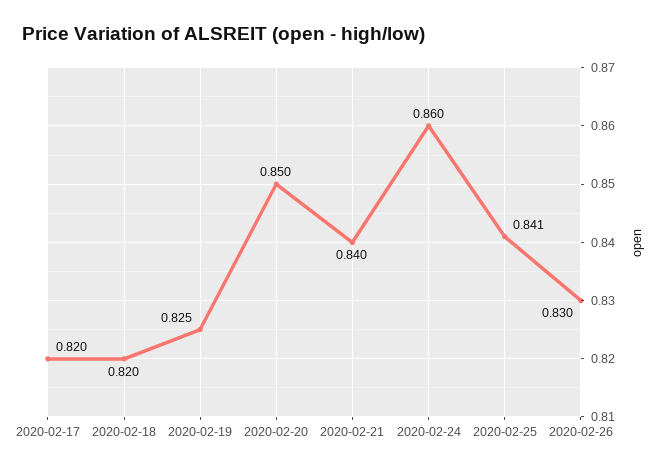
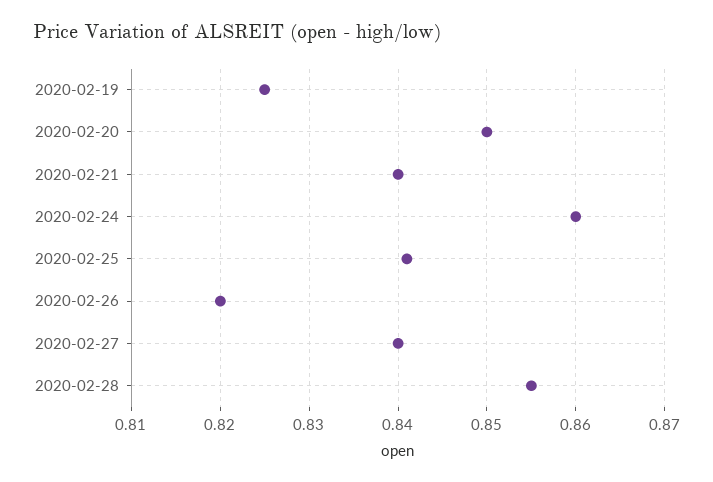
2020-02-17: 0.82 -> none
2020-02-18: 0.82 -> none
2020-02-26: 0.83 -> 0.82
2020-02-27: none -> 0.84
2020-02-28: none -> 0.855

